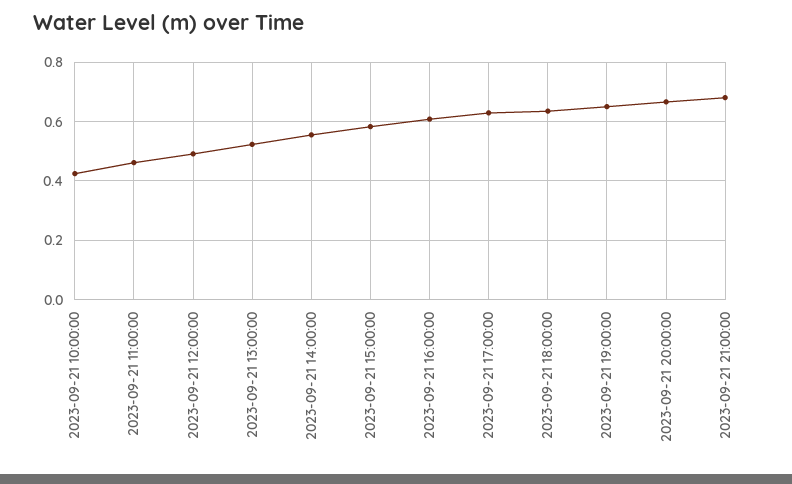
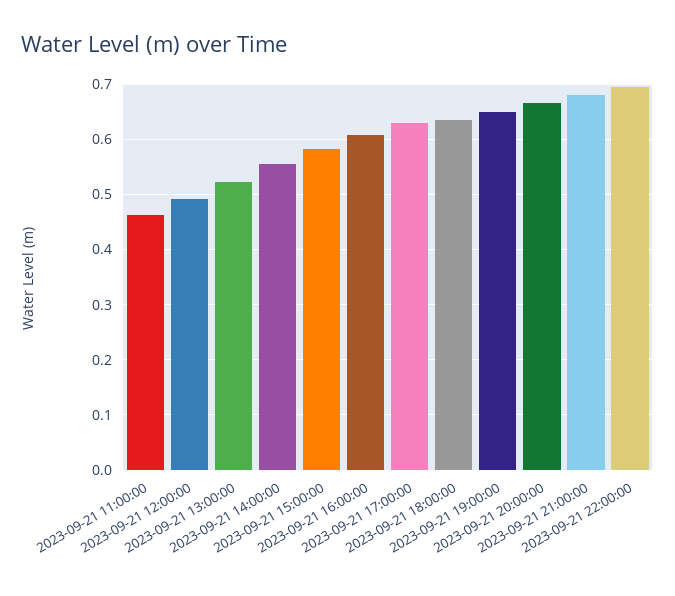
2023-09-21 10:00:00: 0.425 -> none
2023-09-21 22:00:00: none -> 0.7

